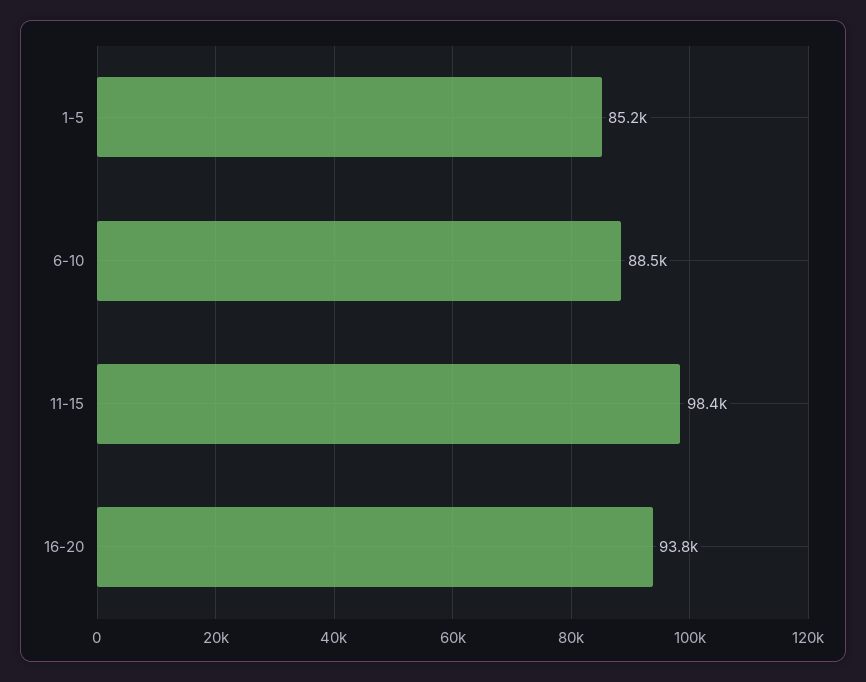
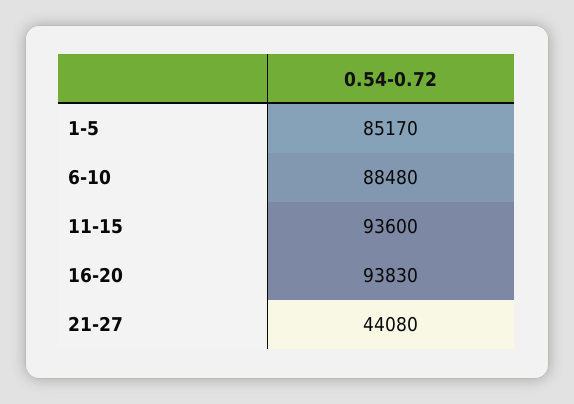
11-15: 98400 -> 93600
21-27: none -> 44080

